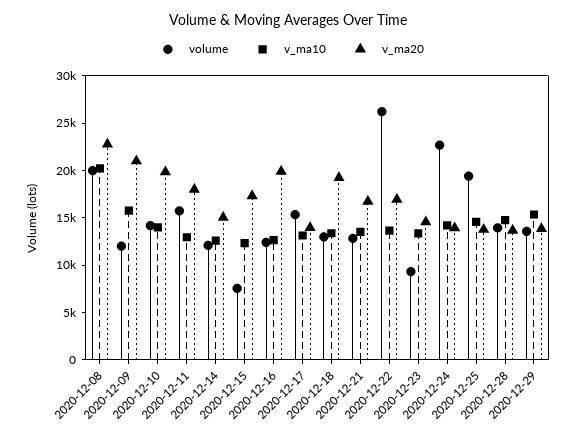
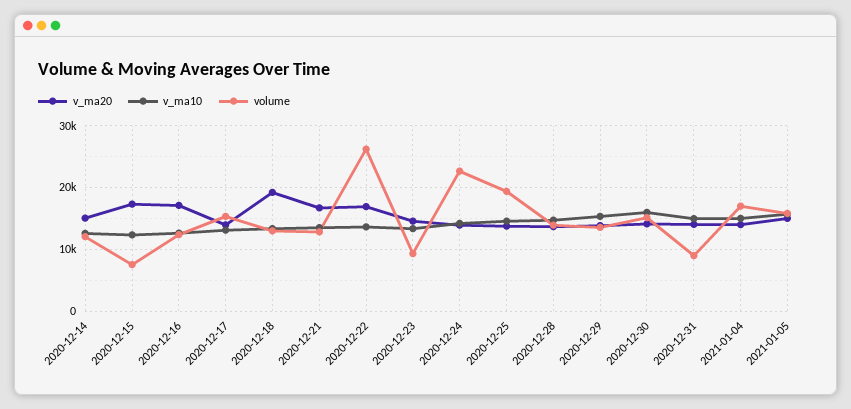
volume, 2020-12-08: 20000 -> none
v_ma10, 2020-12-08: 20000 -> none
v_ma20, 2020-12-08: 23000 -> none
volume, 2020-12-09: 12000 -> none
v_ma10, 2020-12-09: 16000 -> none
v_ma20, 2020-12-09: 21000 -> none
volume, 2020-12-10: 14000 -> none
v_ma10, 2020-12-10: 14000 -> none
v_ma20, 2020-12-10: 20000 -> none
volume, 2020-12-11: 16000 -> none
v_ma10, 2020-12-11: 13000 -> none
v_ma20, 2020-12-11: 18000 -> none
v_ma20, 2020-12-16: 20000 -> 17000
v_ma20, 2020-12-30: none -> 14000
v_ma10, 2020-12-30: none -> 16000
volume, 2020-12-30: none -> 15000
v_ma20, 2020-12-31: none -> 14000
v_ma10, 2020-12-31: none -> 15000
volume, 2020-12-31: none -> 9000
v_ma20, 2021-01-04: none -> 14000
v_ma10, 2021-01-04: none -> 15000
volume, 2021-01-04: none -> 17000
v_ma20, 2021-01-05: none -> 15000
v_ma10, 2021-01-05: none -> 16000
volume, 2021-01-05: none -> 16000

